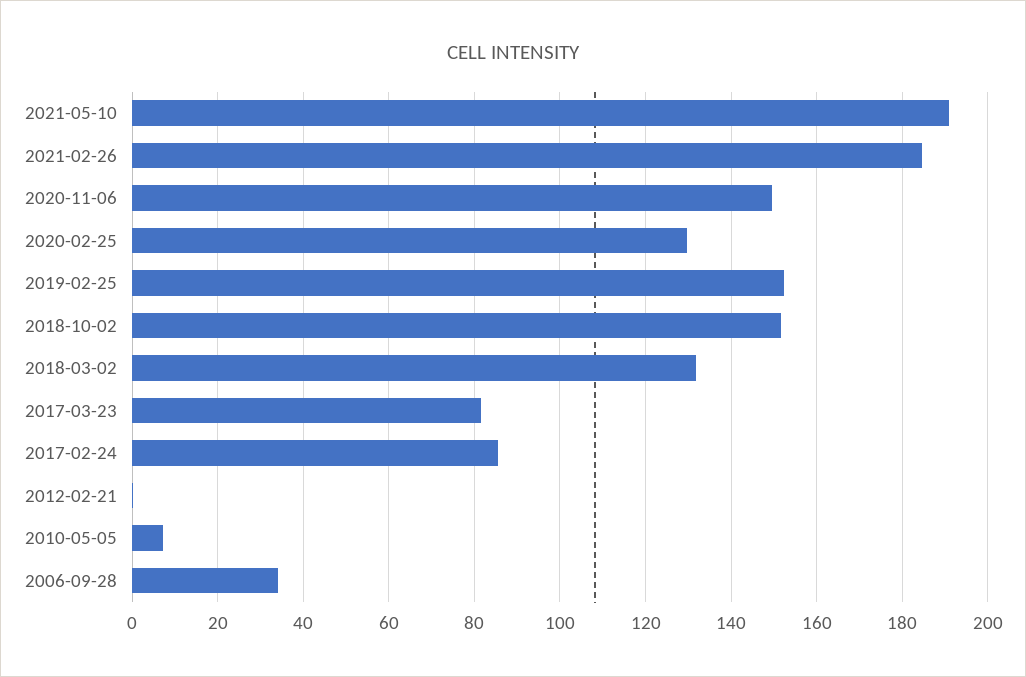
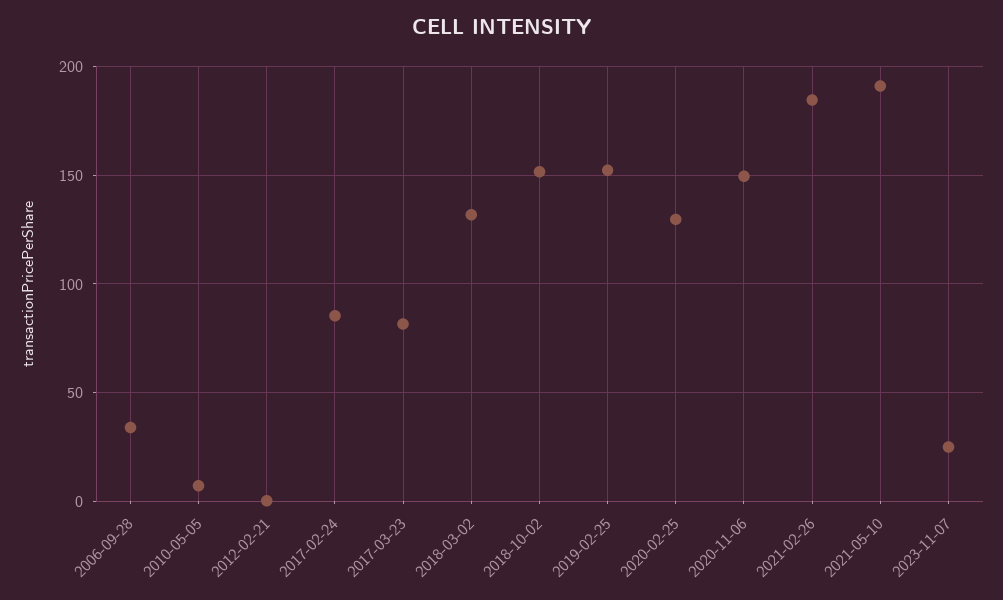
2023-11-07: none -> 25

